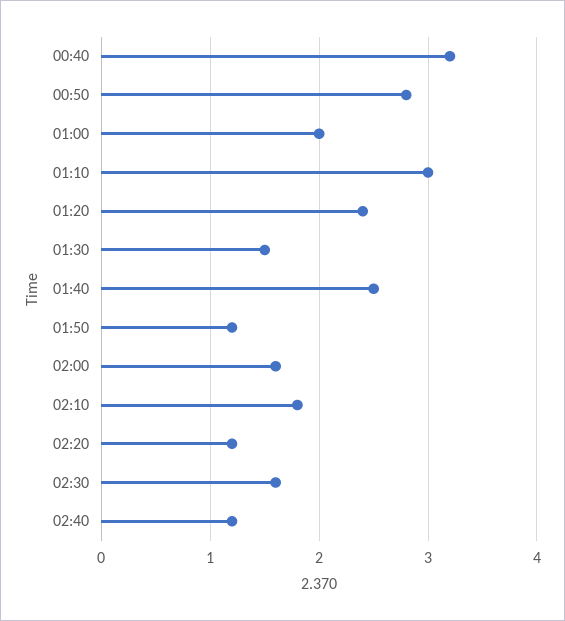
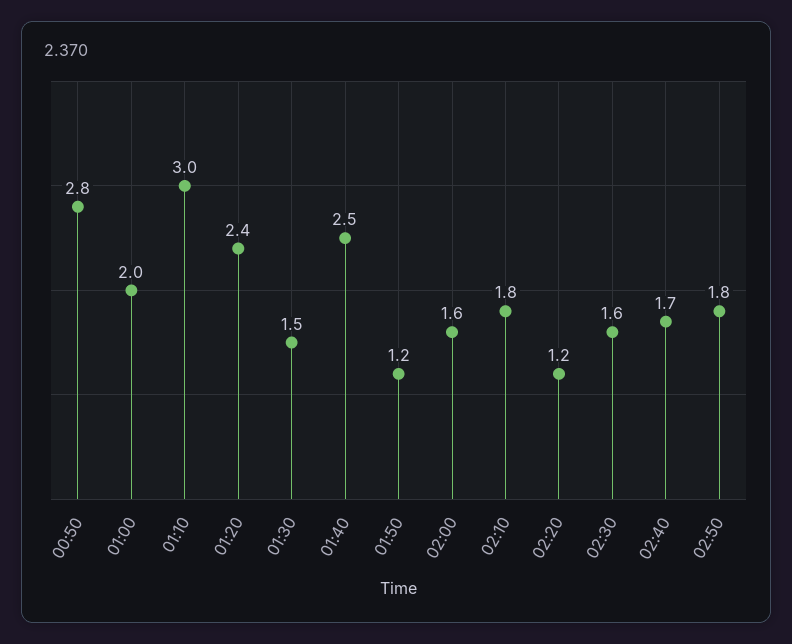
00:40: 3.2 -> none
02:40: 1.2 -> 1.7
02:50: none -> 1.8

